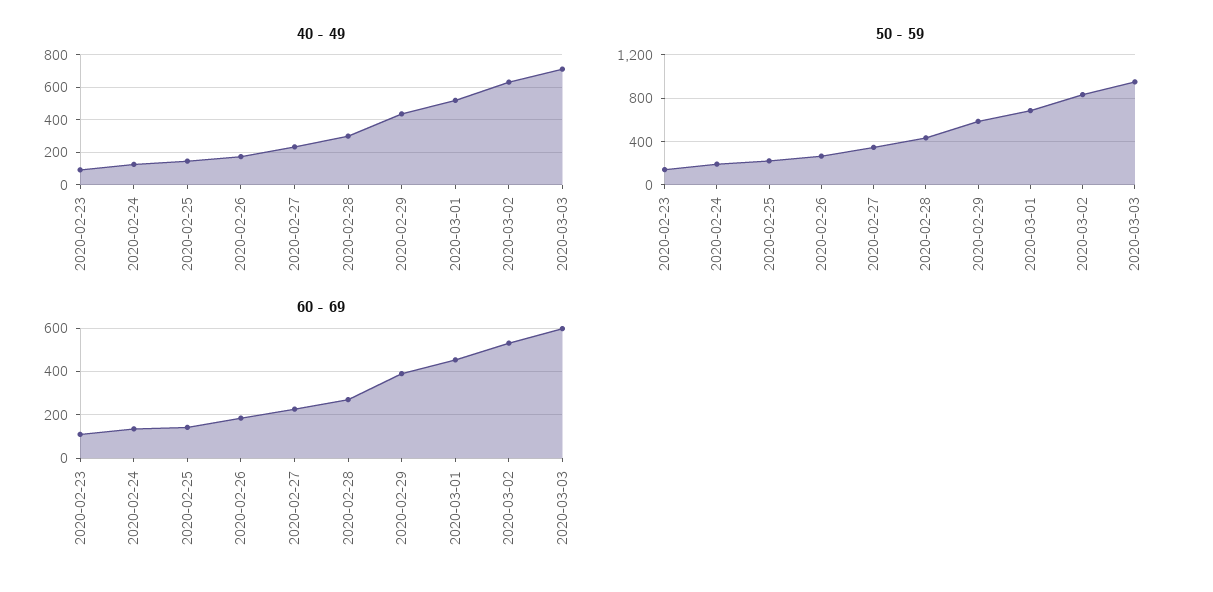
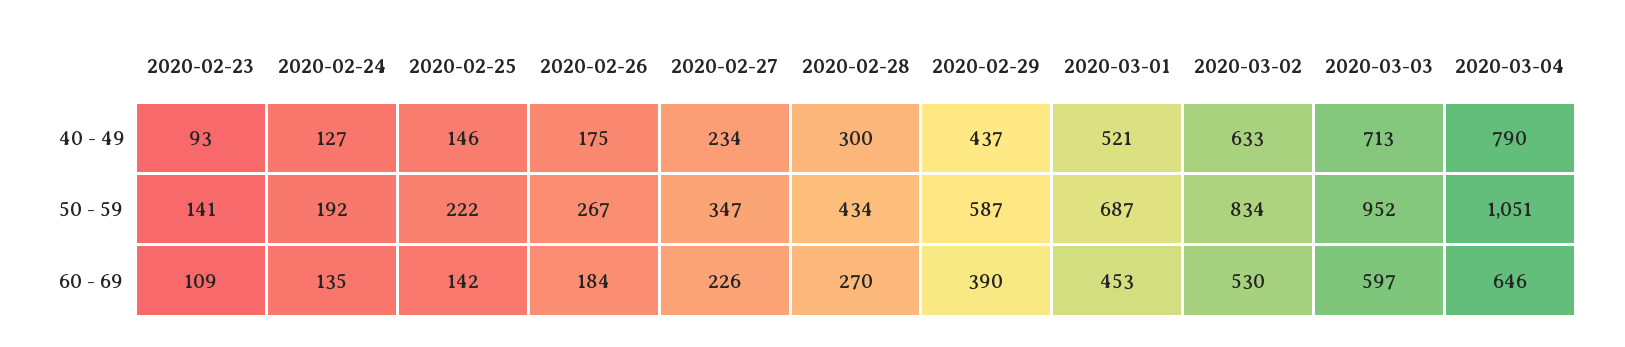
40 - 49, 2020-03-04: none -> 790
50 - 59, 2020-03-04: none -> 1051
60 - 69, 2020-03-04: none -> 646

